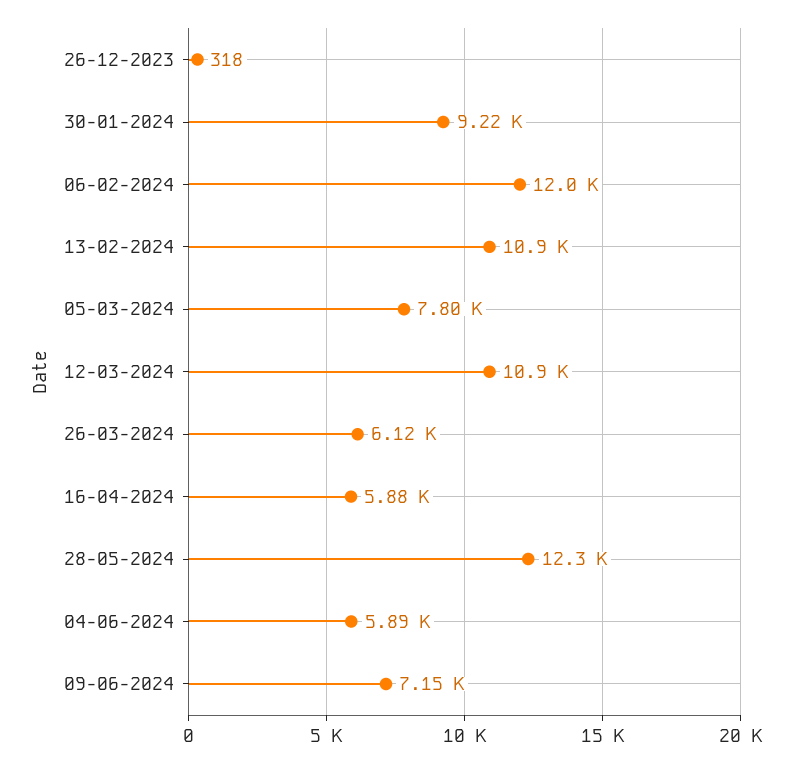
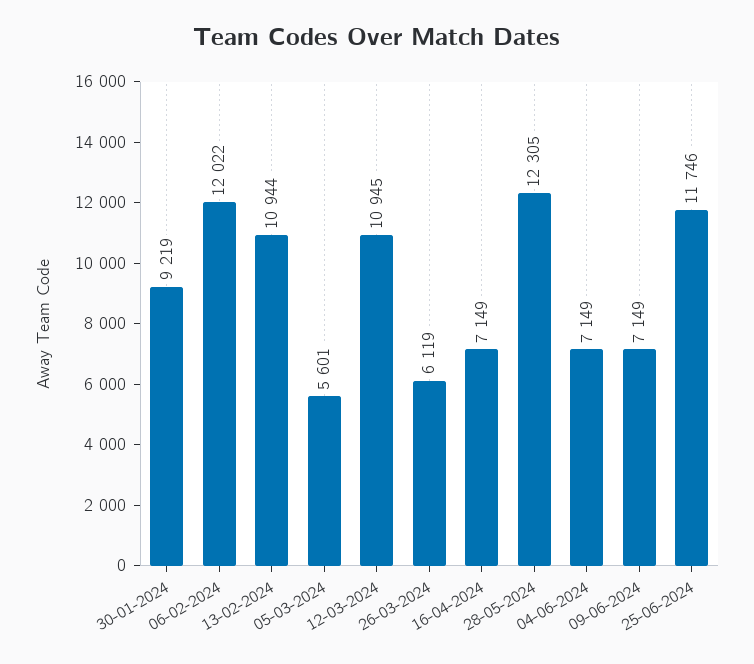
26-12-2023: 318 -> none
05-03-2024: 7800 -> 5601
16-04-2024: 5880 -> 7149
04-06-2024: 5890 -> 7149
25-06-2024: none -> 11746

